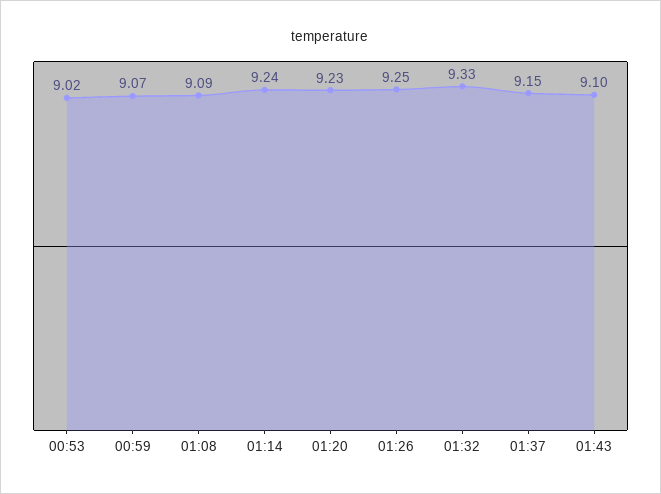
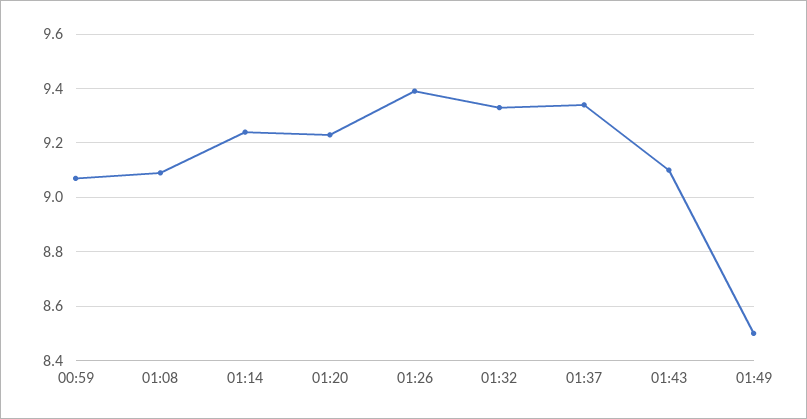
00:53: 9.02 -> none
01:26: 9.25 -> 9.4
01:37: 9.15 -> 9.35
01:49: none -> 8.5

